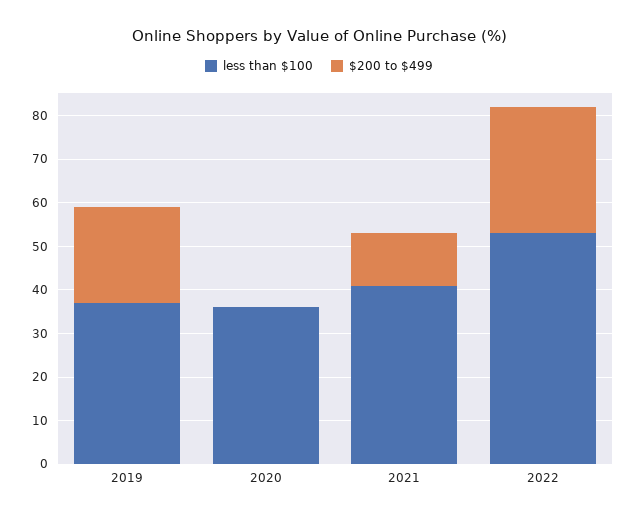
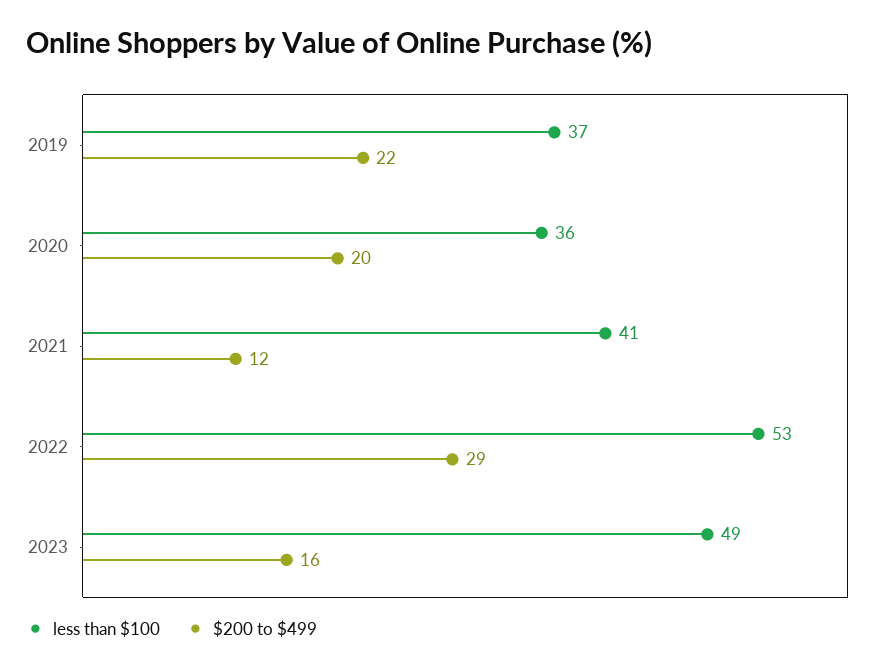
$200 to $499, 2020: 0 -> 20
less than $100, 2023: none -> 49
$200 to $499, 2023: none -> 16

